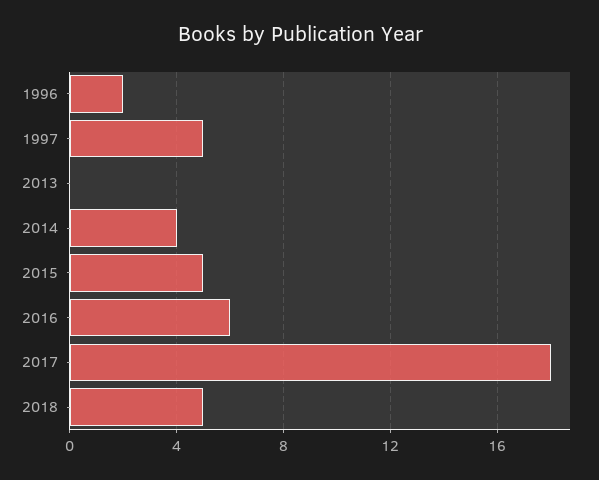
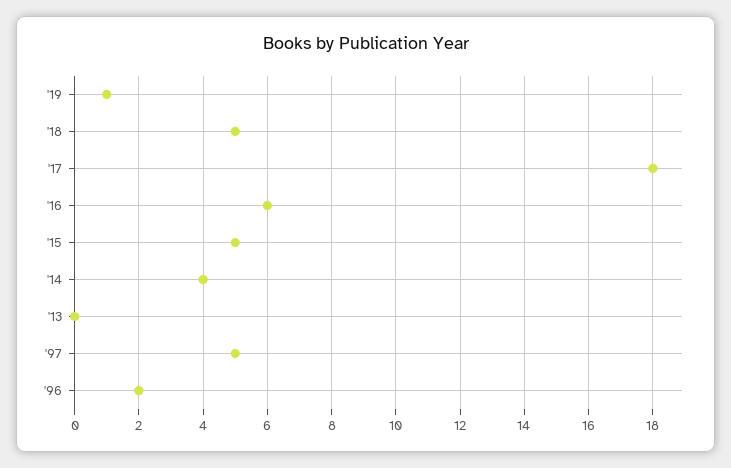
'19: none -> 1

